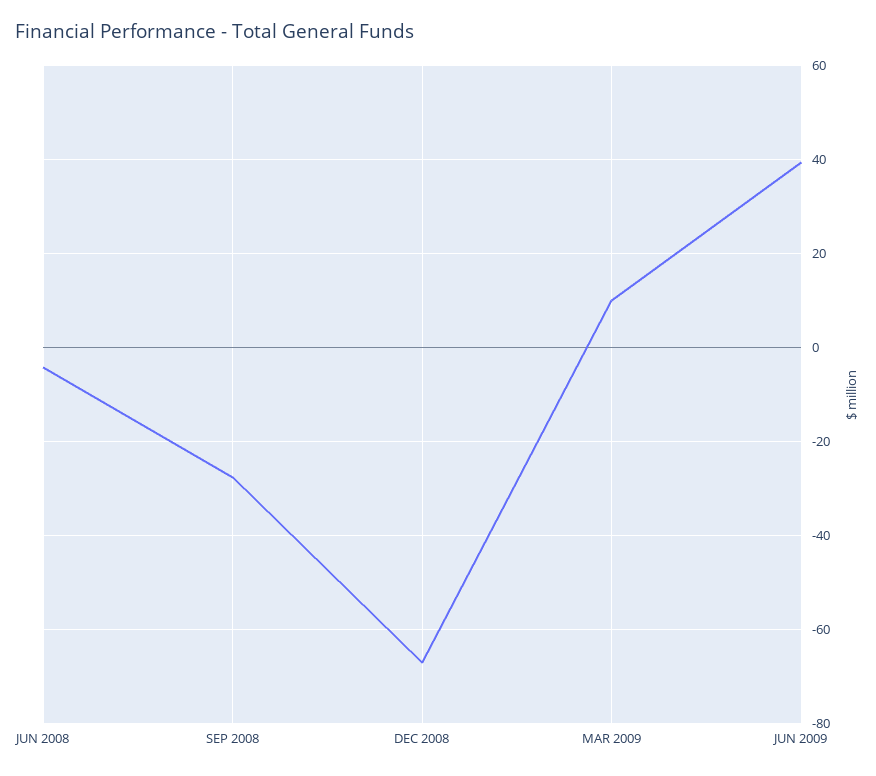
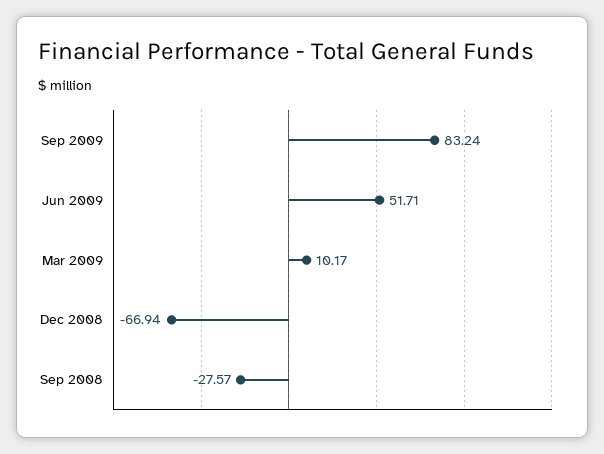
JUN 2008: -4 -> none
JUN 2009: 40 -> 51.71
Sep 2009: none -> 83.24

